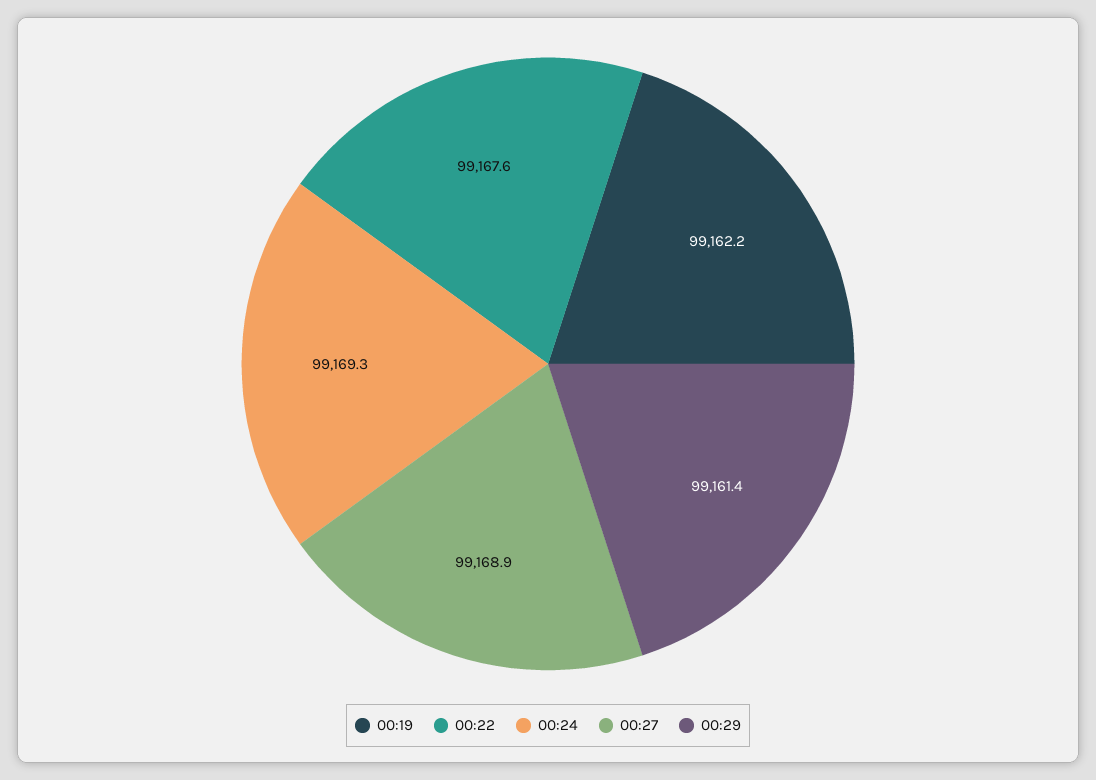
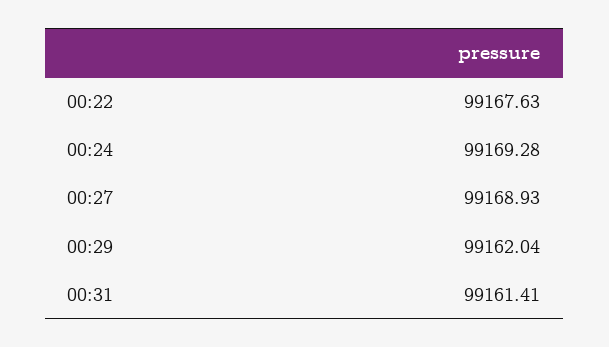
00:19: 99162.2 -> none
00:29: 99161.4 -> 99162.04
00:31: none -> 99161.41

